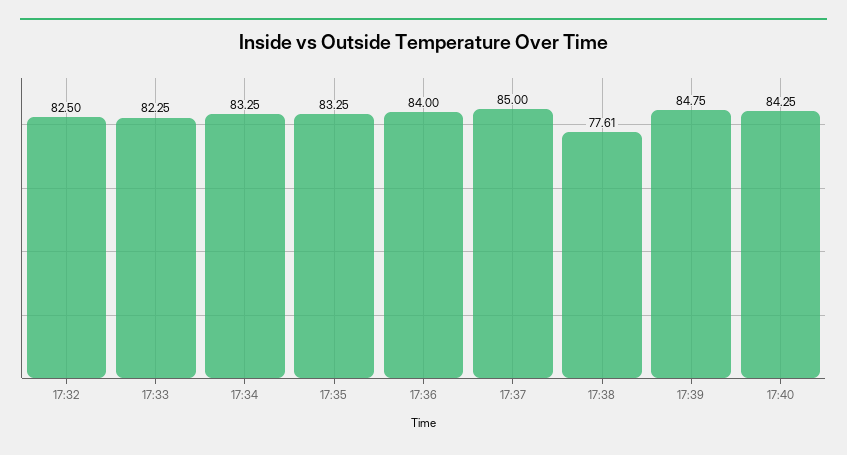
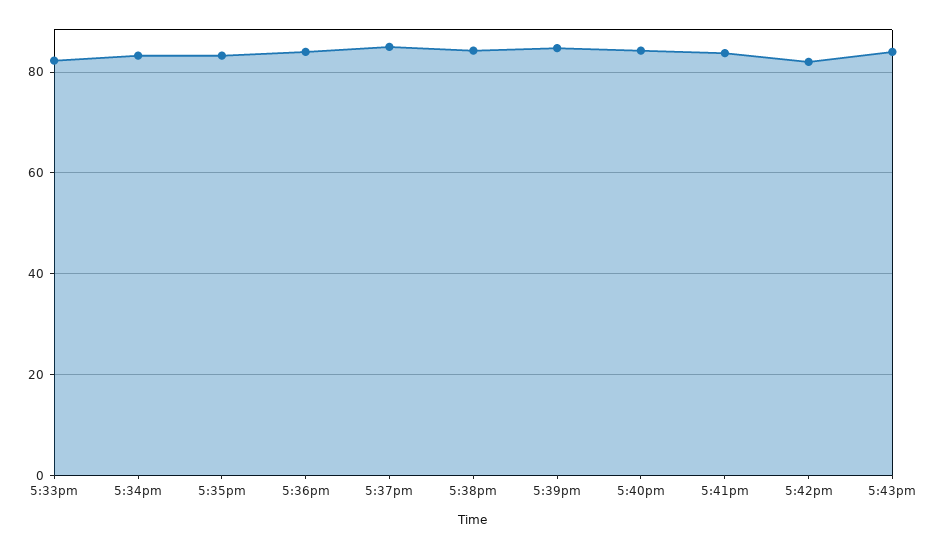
17:32: 82.5 -> none
17:38: 77.61 -> 84
5:41pm: none -> 84
5:42pm: none -> 82
5:43pm: none -> 84

